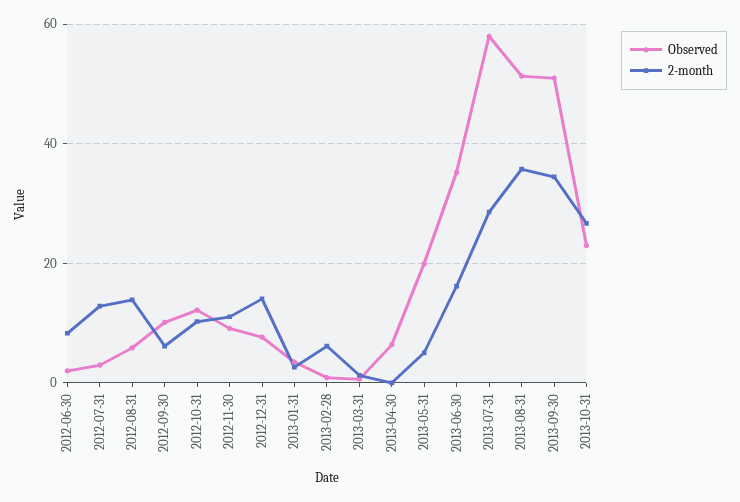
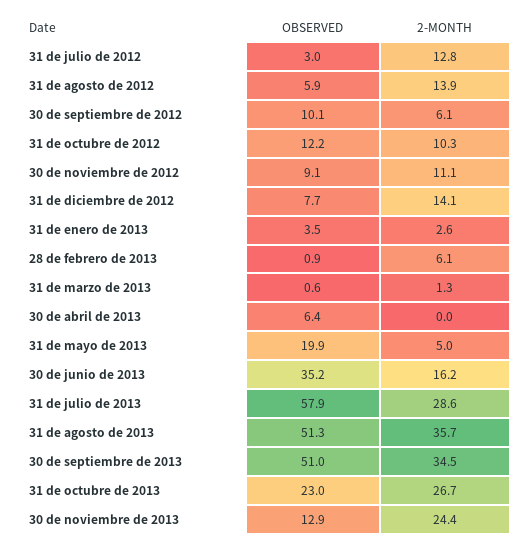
Observed, 2012-06-30: 2 -> none
2-month, 2012-06-30: 8 -> none
Observed, 30 de noviembre de 2013: none -> 12.9
2-month, 30 de noviembre de 2013: none -> 24.4

